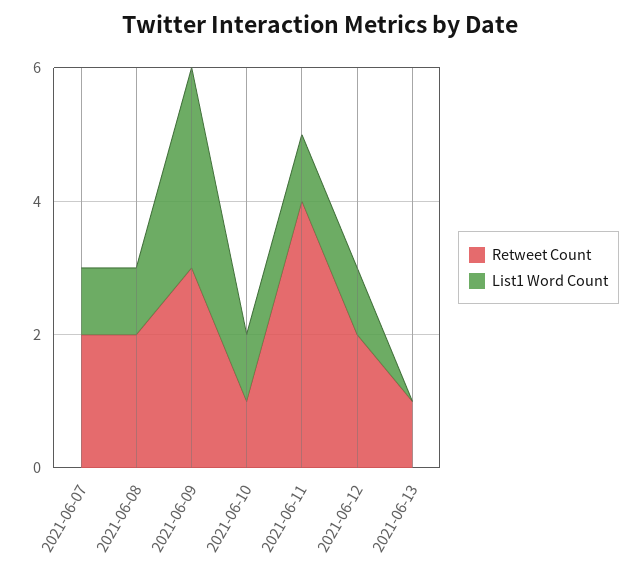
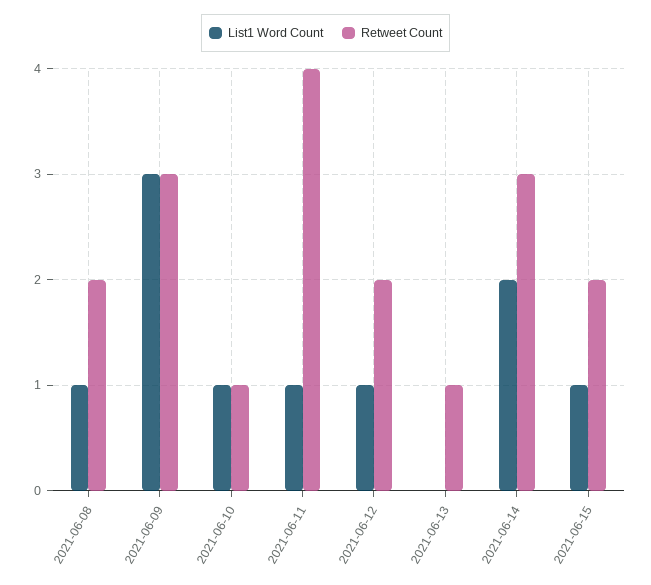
Retweet Count, 2021-06-07: 2 -> none
List1 Word Count, 2021-06-07: 1 -> none
List1 Word Count, 2021-06-14: none -> 2
Retweet Count, 2021-06-14: none -> 3
List1 Word Count, 2021-06-15: none -> 1
Retweet Count, 2021-06-15: none -> 2

